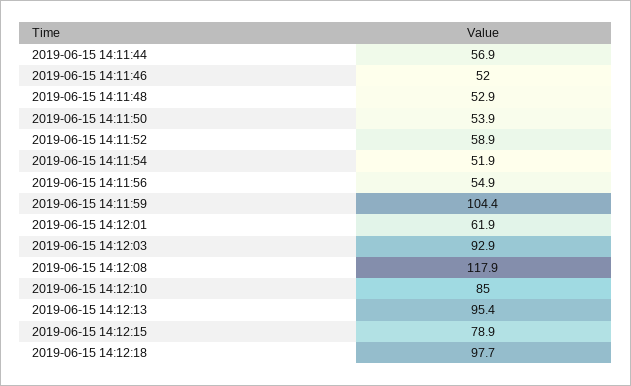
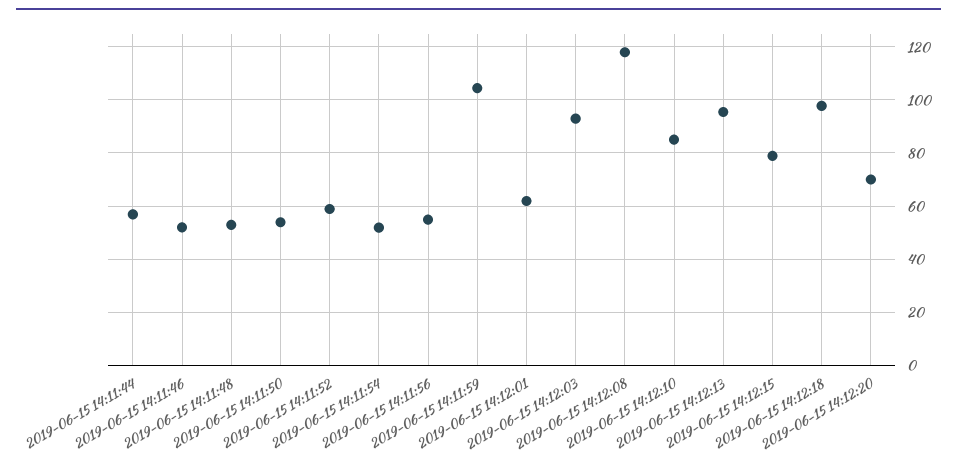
2019-06-15 14:12:20: none -> 70

